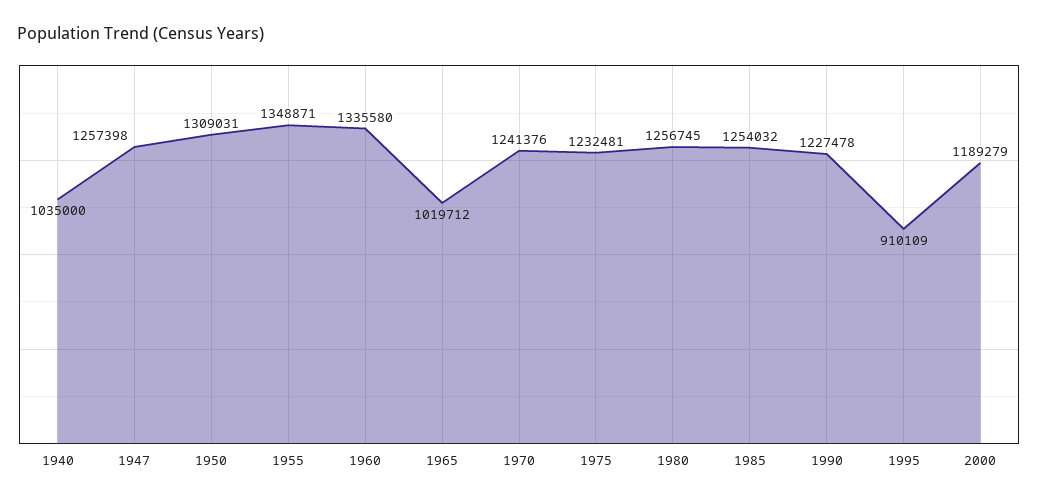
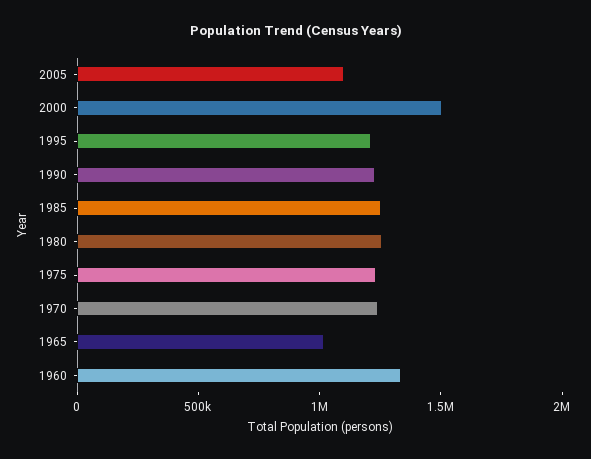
1940: 1035000 -> none
1947: 1257398 -> none
1950: 1309031 -> none
1955: 1348871 -> none
1995: 910109 -> 1200000
2000: 1189279 -> 1500000
2005: none -> 1100000

